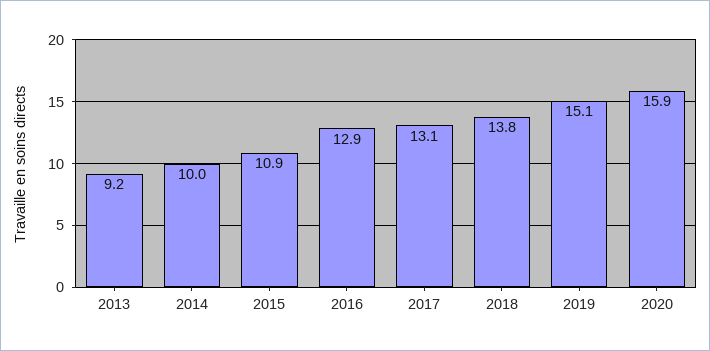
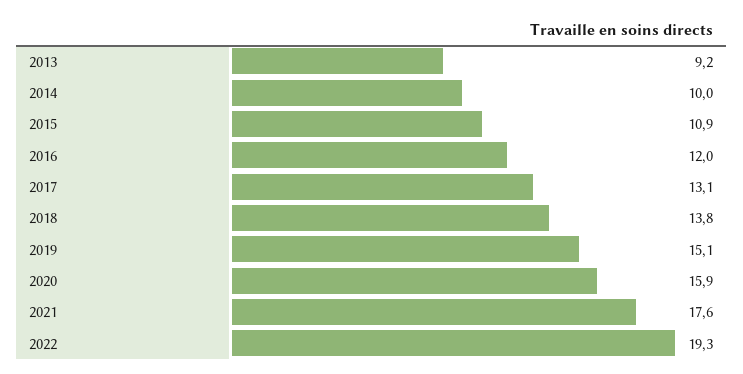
2016: 12.9 -> 12
2021: none -> 17.6
2022: none -> 19.3

